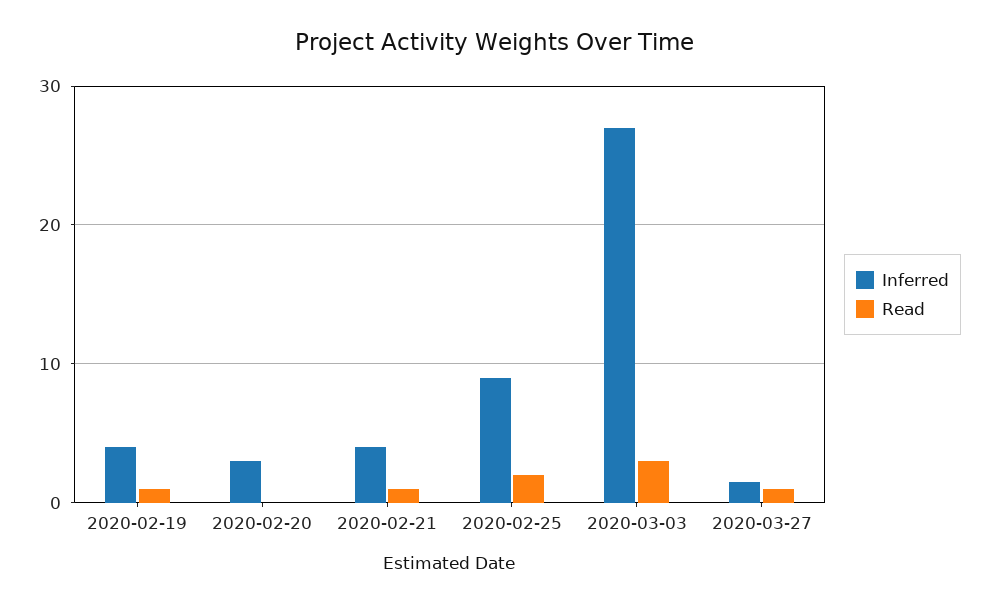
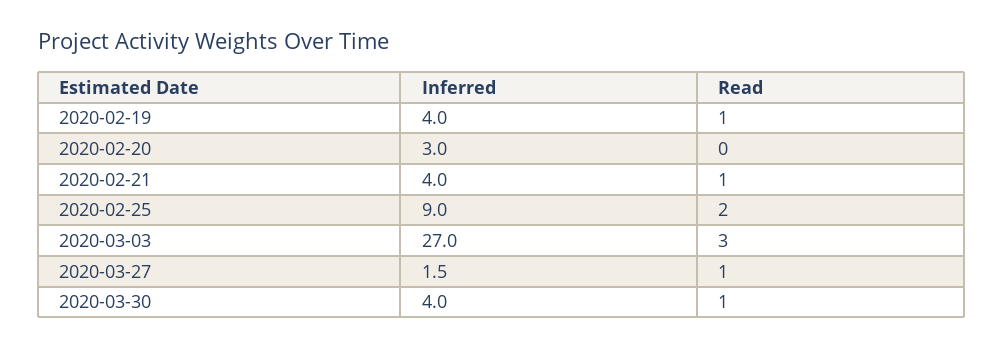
Inferred, 2020-03-30: none -> 4
Read, 2020-03-30: none -> 1

